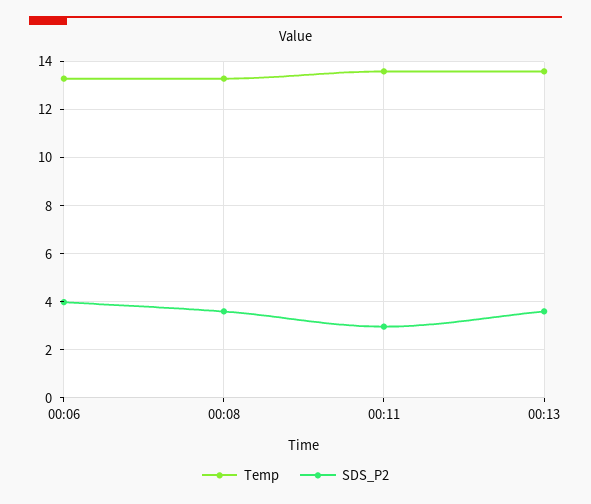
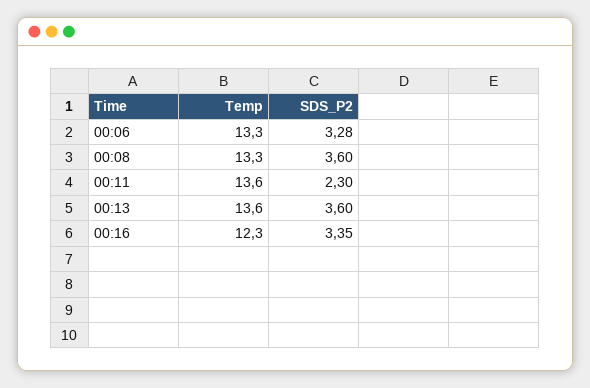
SDS_P2, 00:06: 4 -> 3.28
SDS_P2, 00:11: 3 -> 2.3
Temp, 00:16: none -> 12.3
SDS_P2, 00:16: none -> 3.35

